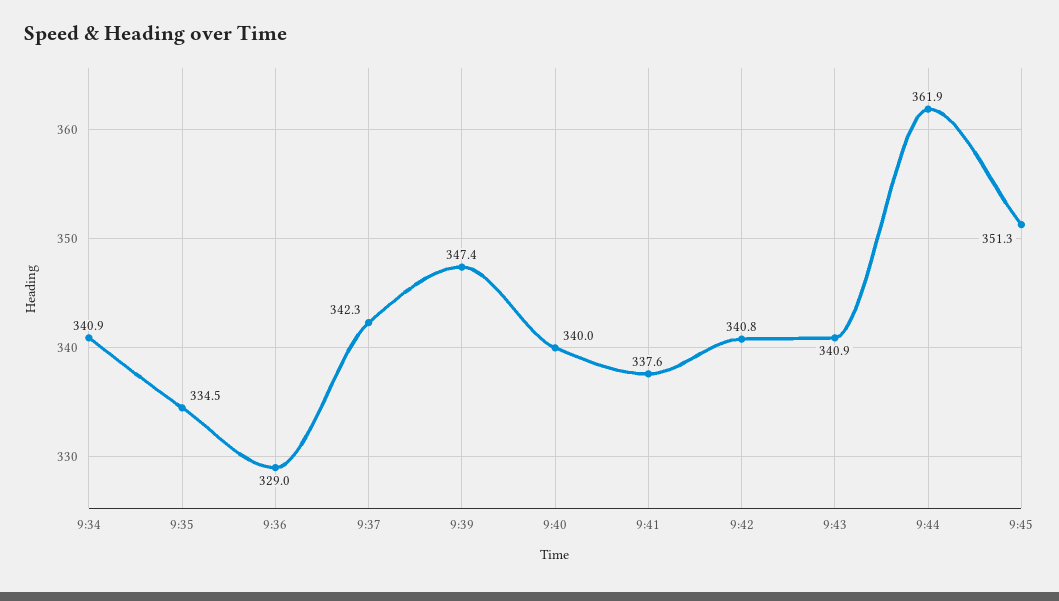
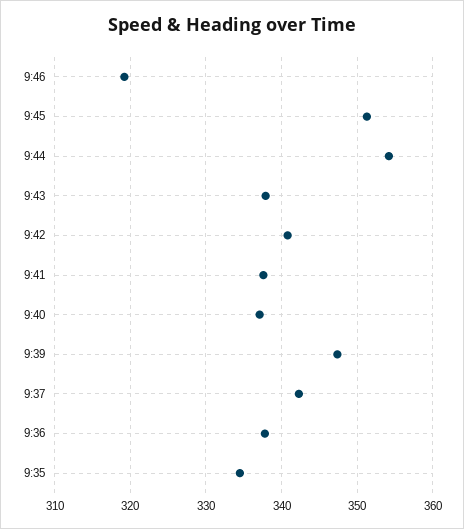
9:34: 340.9 -> none
9:36: 329 -> 338
9:40: 340 -> 337
9:43: 340.9 -> 338
9:44: 361.9 -> 354
9:46: none -> 319

